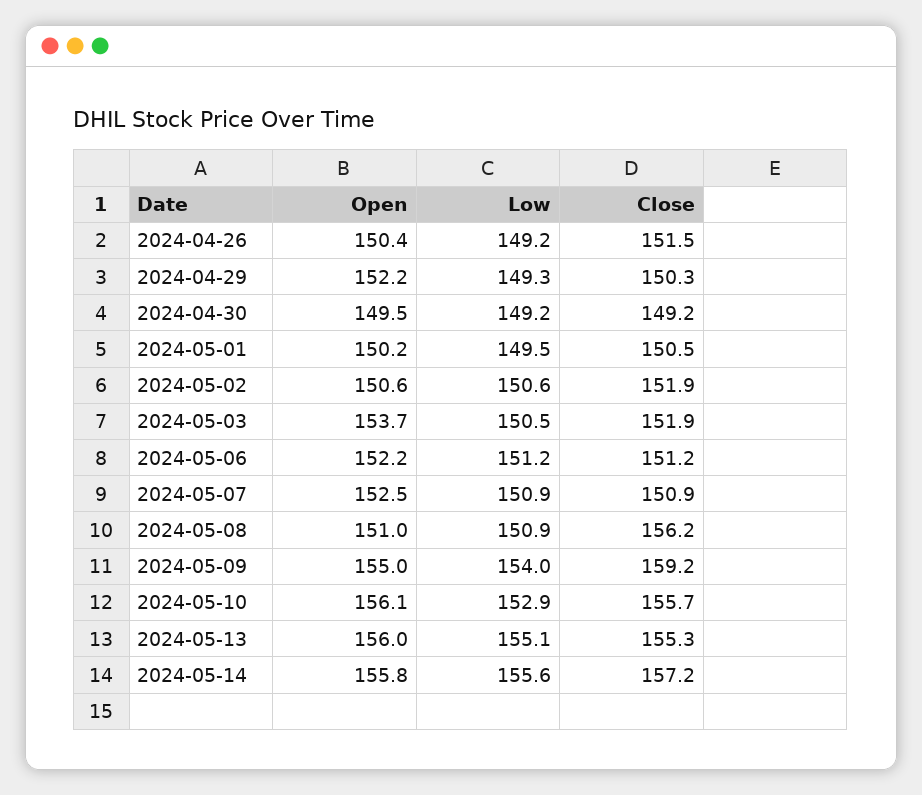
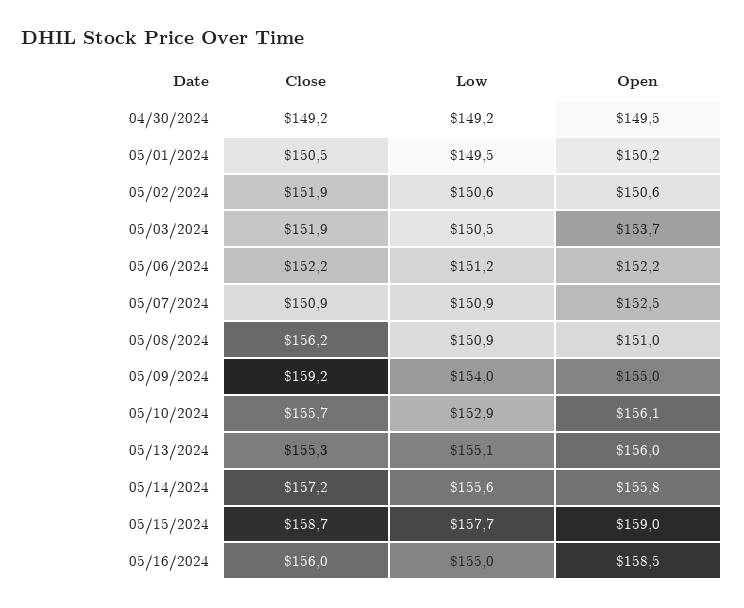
Open, 2024-04-26: 150.4 -> none
Low, 2024-04-26: 149.2 -> none
Close, 2024-04-26: 151.5 -> none
Open, 2024-04-29: 152.2 -> none
Low, 2024-04-29: 149.3 -> none
Close, 2024-04-29: 150.3 -> none
Close, 2024-05-06: 151.2 -> 152.2
Close, 05/15/2024: none -> 158.7
Low, 05/15/2024: none -> 157.7
Open, 05/15/2024: none -> 159
Close, 05/16/2024: none -> 156
Low, 05/16/2024: none -> 155
Open, 05/16/2024: none -> 158.5

